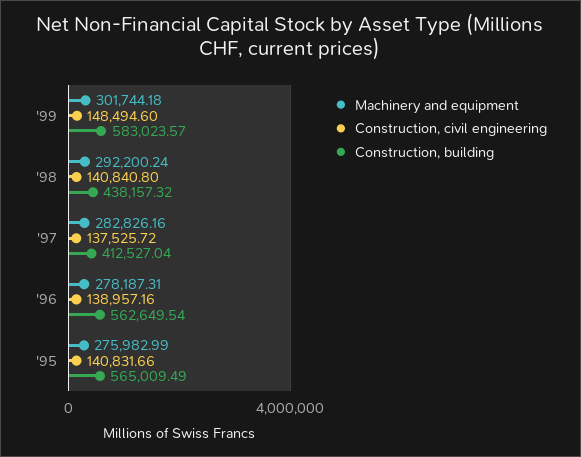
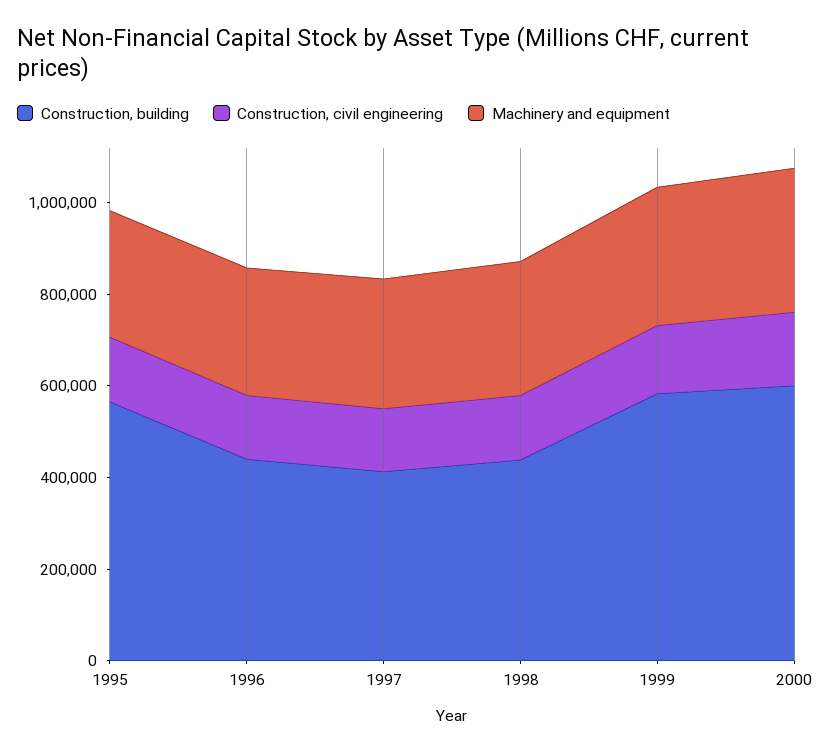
Construction, building, '96: 562649.54 -> 450000
Construction, building, 2000: none -> 600000
Construction, civil engineering, 2000: none -> 150000
Machinery and equipment, 2000: none -> 300000

